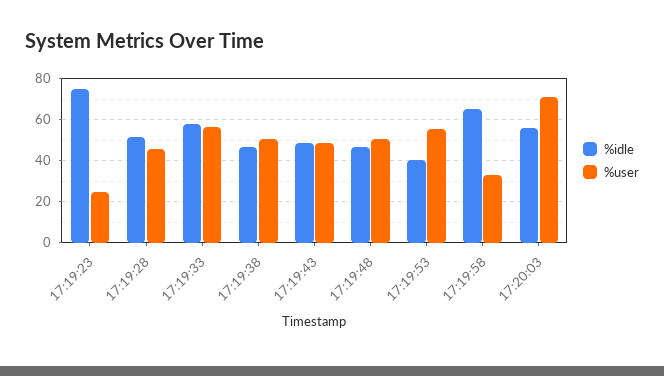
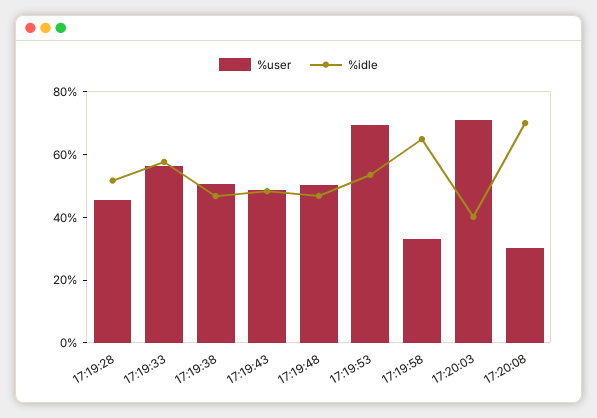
%idle, 17:19:23: 75 -> none
%user, 17:19:23: 25 -> none
%idle, 17:19:53: 40 -> 55
%user, 17:19:53: 55 -> 70
%idle, 17:20:03: 55 -> 40
%user, 17:20:08: none -> 30
%idle, 17:20:08: none -> 70

